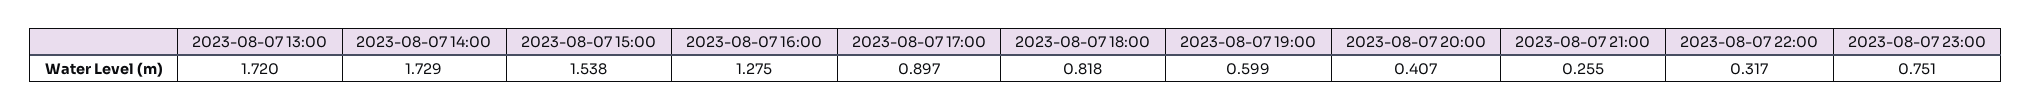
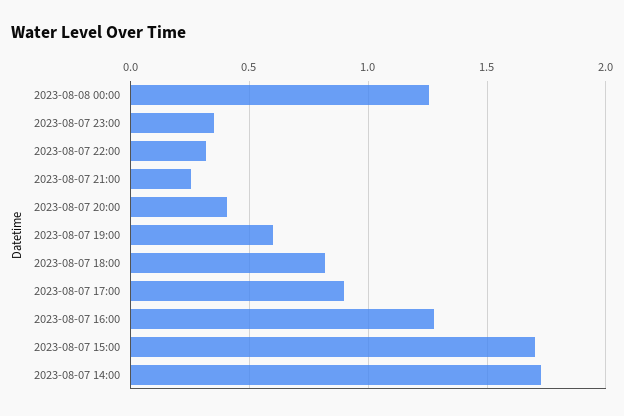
2023-08-07 13:00: 1.72 -> none
2023-08-07 15:00: 1.538 -> 1.7
2023-08-07 23:00: 0.751 -> 0.35
2023-08-08 00:00: none -> 1.25

